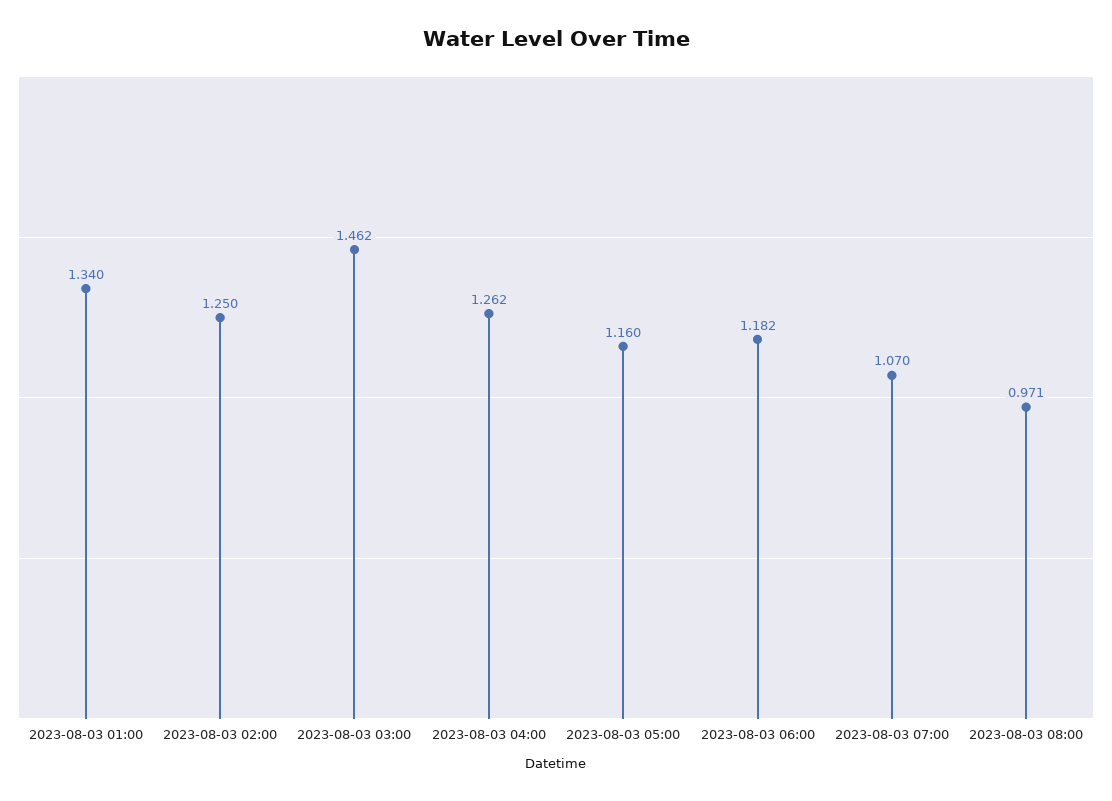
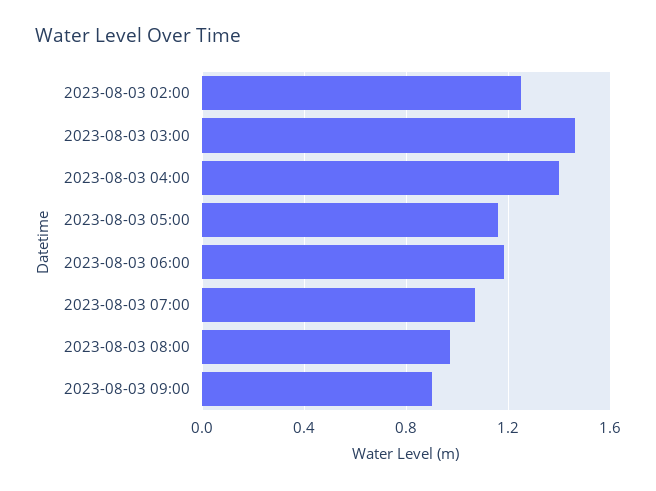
2023-08-03 01:00: 1.34 -> none
2023-08-03 04:00: 1.262 -> 1.4
2023-08-03 09:00: none -> 0.9

